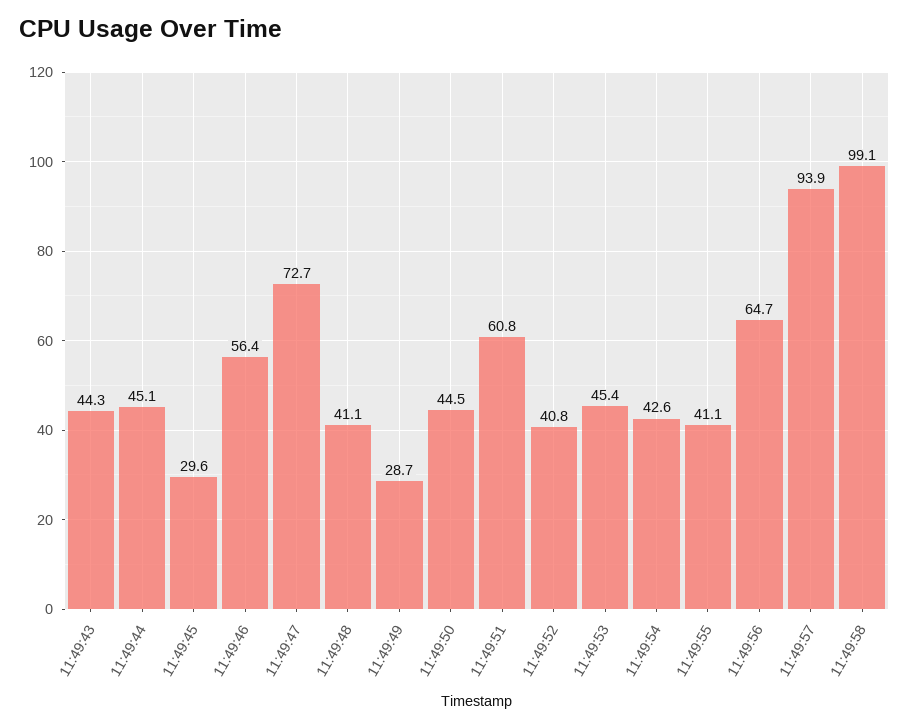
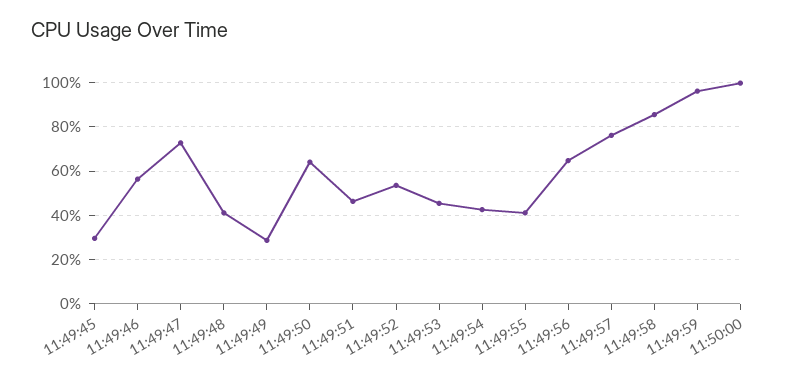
11:49:43: 44.3 -> none
11:49:44: 45.1 -> none
11:49:50: 44.5 -> 65
11:49:51: 60.8 -> 45
11:49:52: 40.8 -> 55
11:49:57: 93.9 -> 75
11:49:58: 99.1 -> 85
11:49:59: none -> 95
11:50:00: none -> 100

